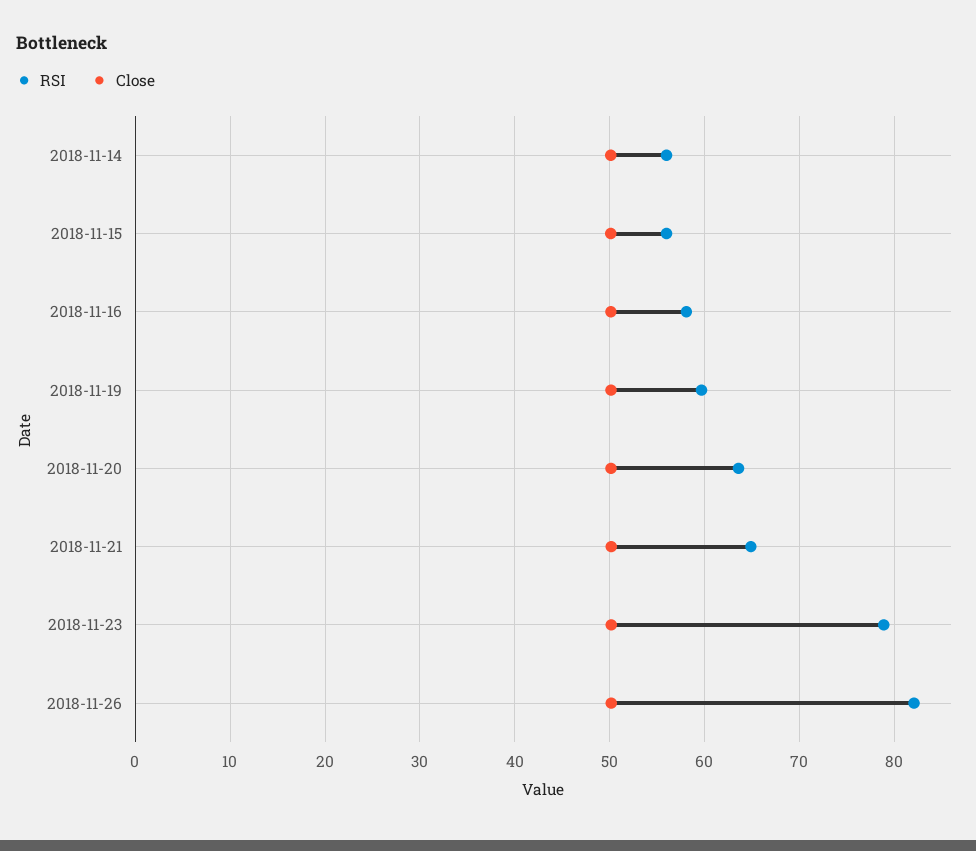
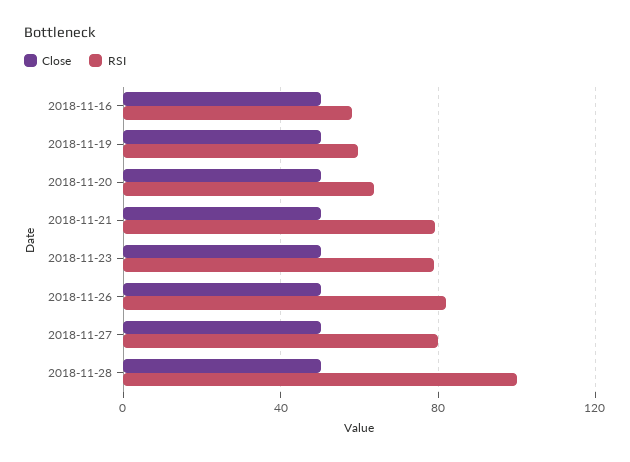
RSI, 2018-11-14: 56 -> none
Close, 2018-11-14: 50 -> none
RSI, 2018-11-15: 56 -> none
Close, 2018-11-15: 50 -> none
RSI, 2018-11-21: 65 -> 80
Close, 2018-11-27: none -> 50
RSI, 2018-11-27: none -> 80
Close, 2018-11-28: none -> 50
RSI, 2018-11-28: none -> 100

